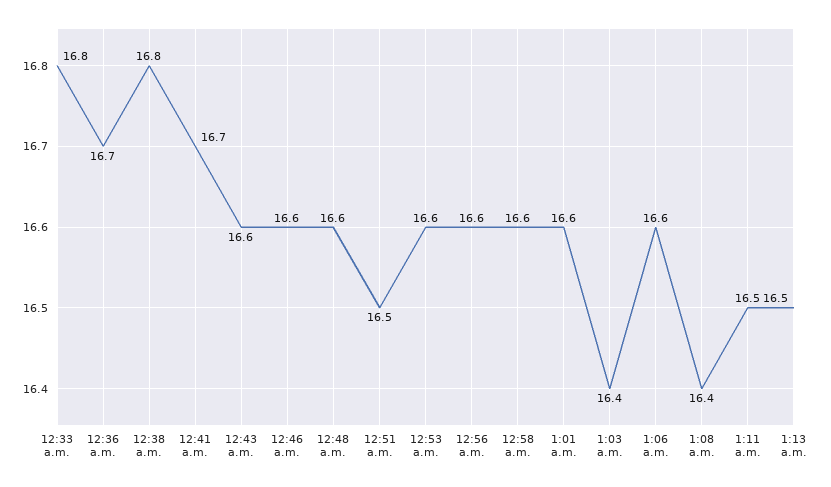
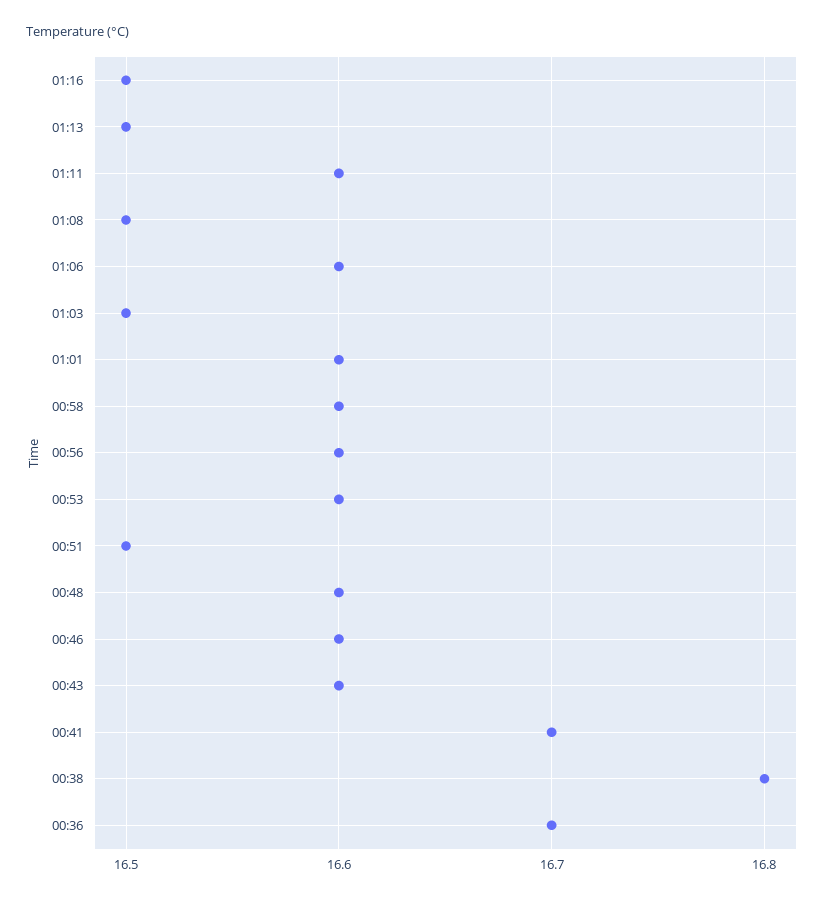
12:33 a.m.: 16.8 -> none
1:03 a.m.: 16.4 -> 16.5
1:08 a.m.: 16.4 -> 16.5
1:11 a.m.: 16.5 -> 16.6
01:16: none -> 16.5

